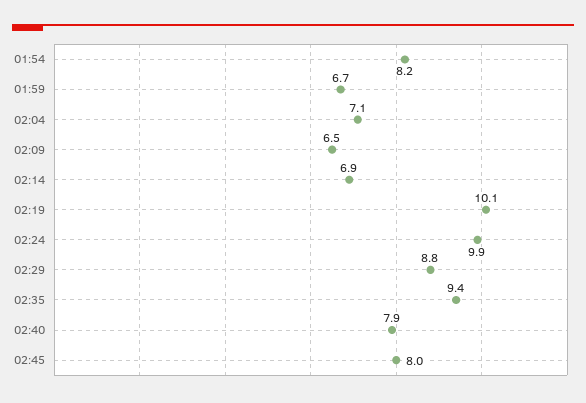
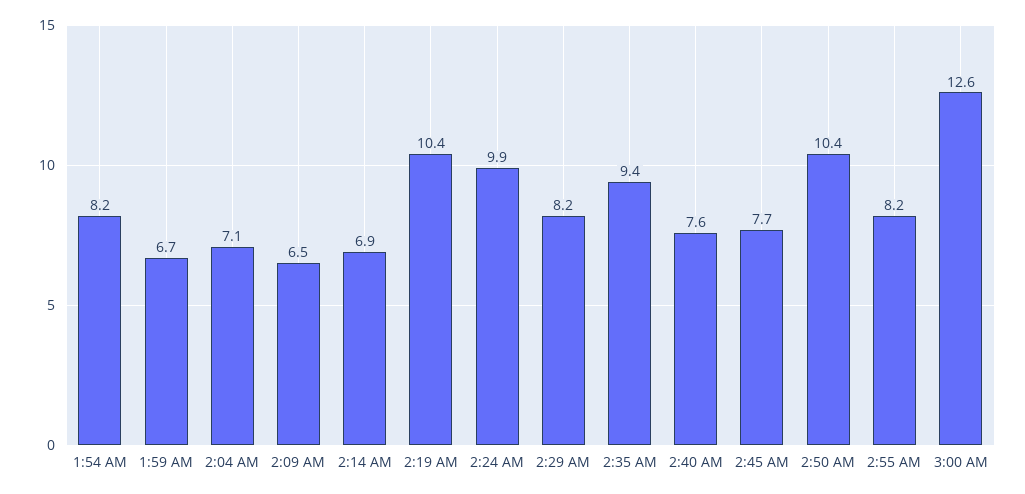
02:19: 10.1 -> 10.4
02:29: 8.8 -> 8.2
02:40: 7.9 -> 7.6
02:45: 8 -> 7.7
2:50 AM: none -> 10.4
2:55 AM: none -> 8.2
3:00 AM: none -> 12.6

